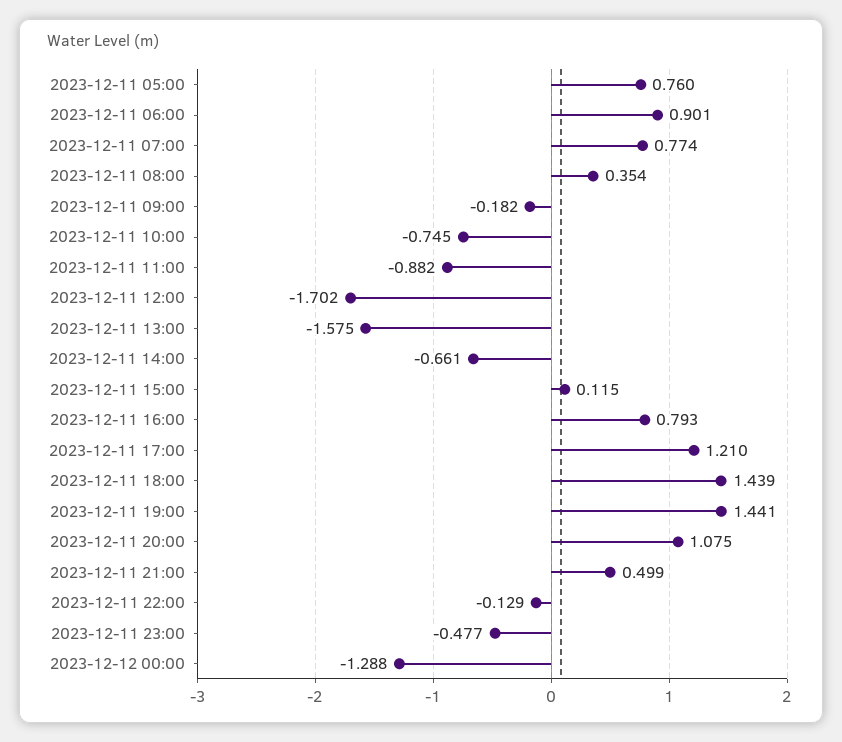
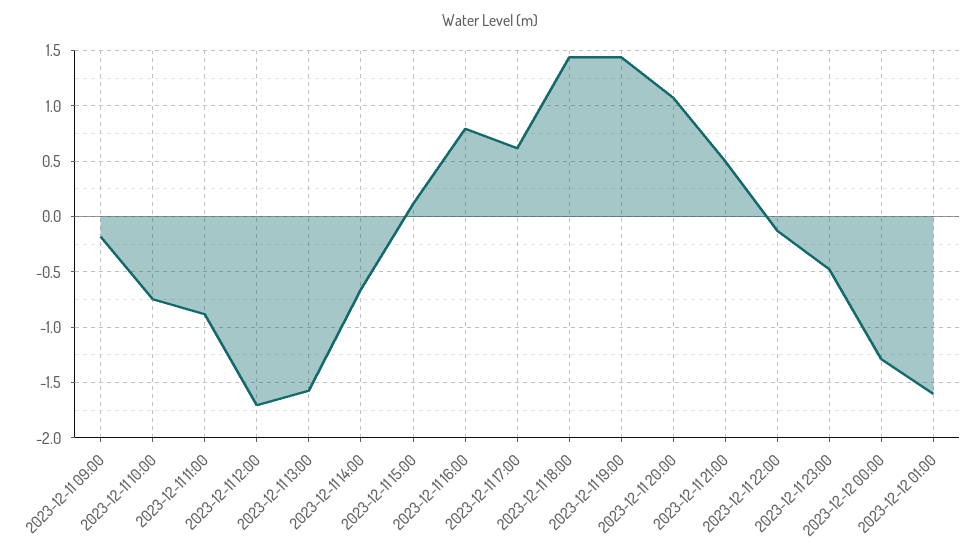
2023-12-11 05:00: 0.76 -> none
2023-12-11 06:00: 0.901 -> none
2023-12-11 07:00: 0.774 -> none
2023-12-11 08:00: 0.354 -> none
2023-12-11 17:00: 1.21 -> 0.6
2023-12-12 01:00: none -> -1.6

